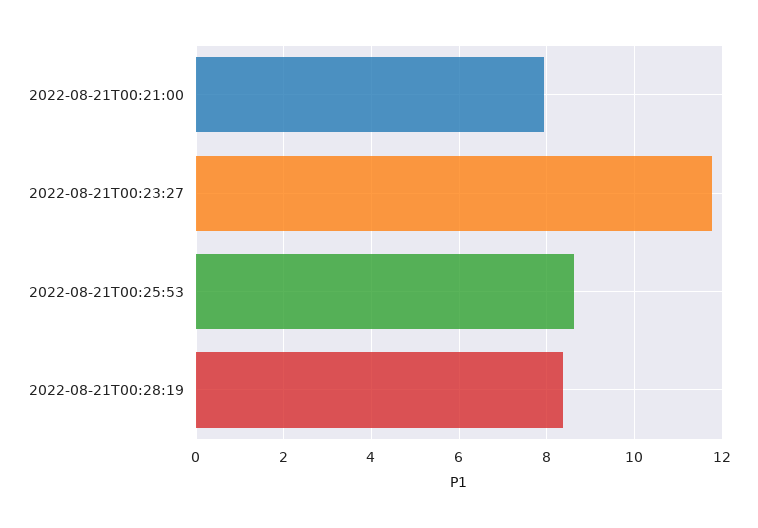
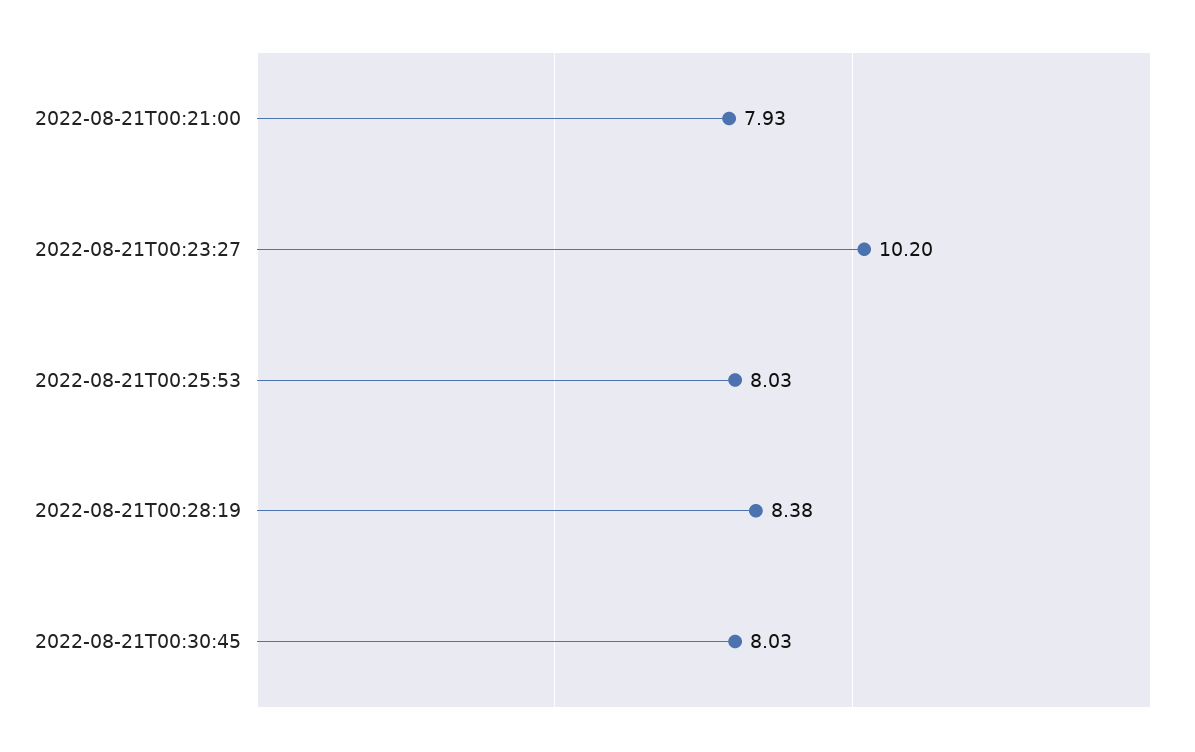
2022-08-21T00:23:27: 11.8 -> 10.2
2022-08-21T00:25:53: 8.6 -> 8.03
2022-08-21T00:30:45: none -> 8.03

